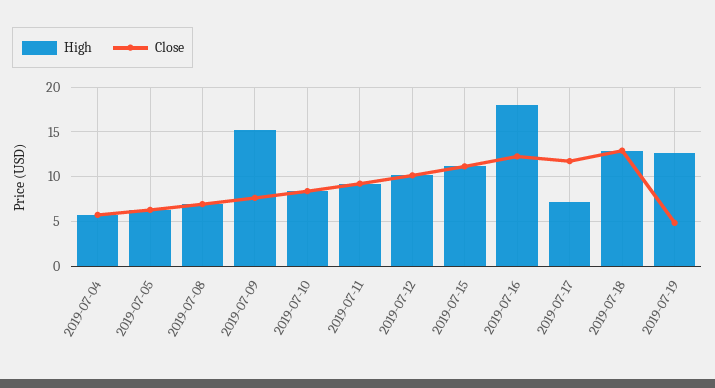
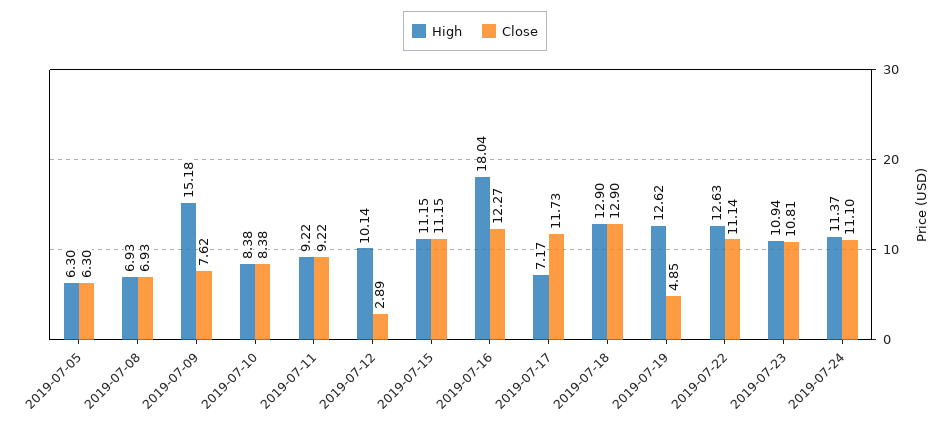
High, 2019-07-04: 6 -> none
Close, 2019-07-04: 6 -> none
Close, 2019-07-12: 10 -> 2.89
High, 2019-07-22: none -> 12.63
Close, 2019-07-22: none -> 11.14
High, 2019-07-23: none -> 10.94
Close, 2019-07-23: none -> 10.81
High, 2019-07-24: none -> 11.37
Close, 2019-07-24: none -> 11.1

